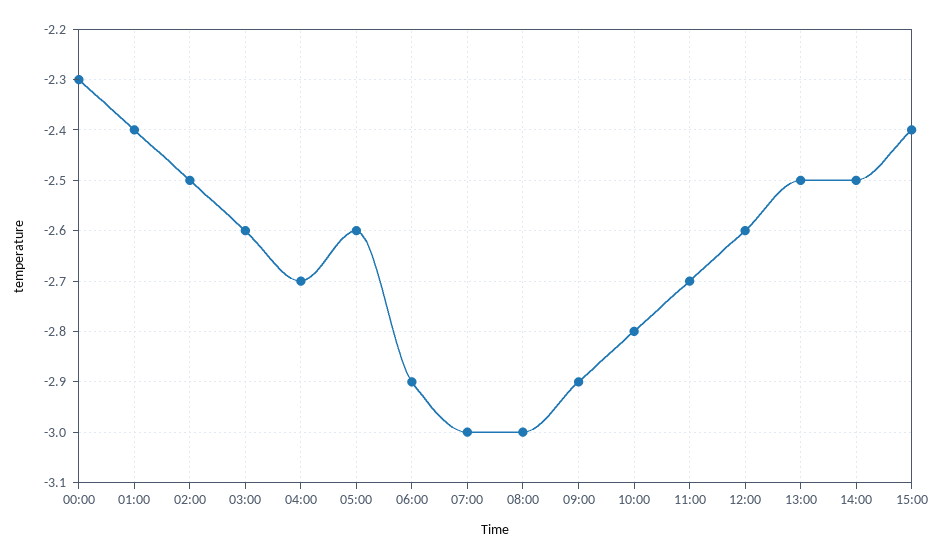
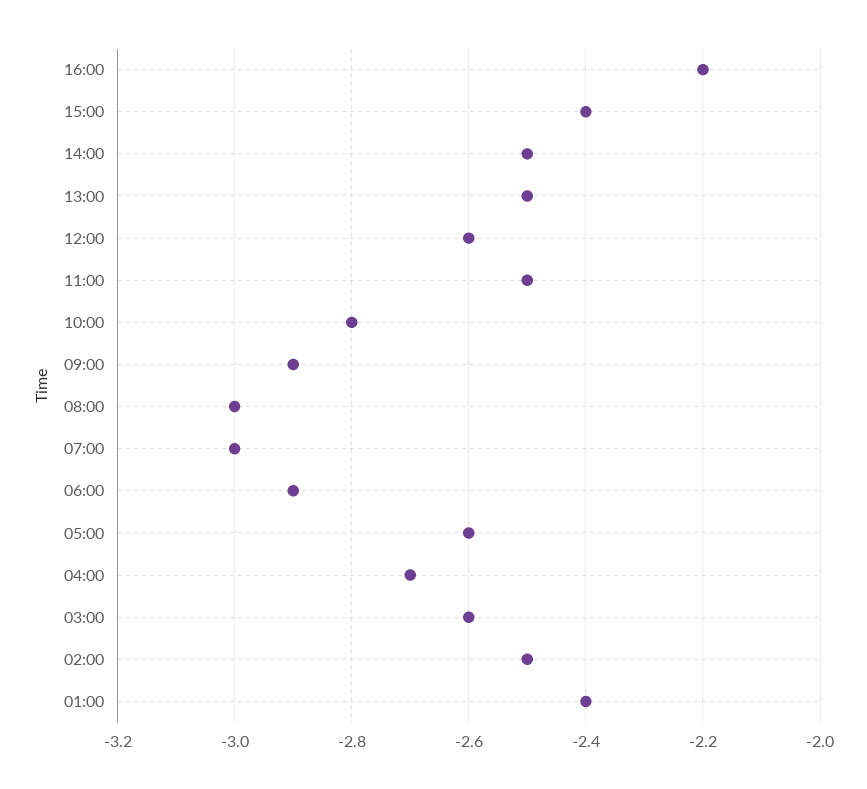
00:00: -2.3 -> none
11:00: -2.7 -> -2.5
16:00: none -> -2.2

